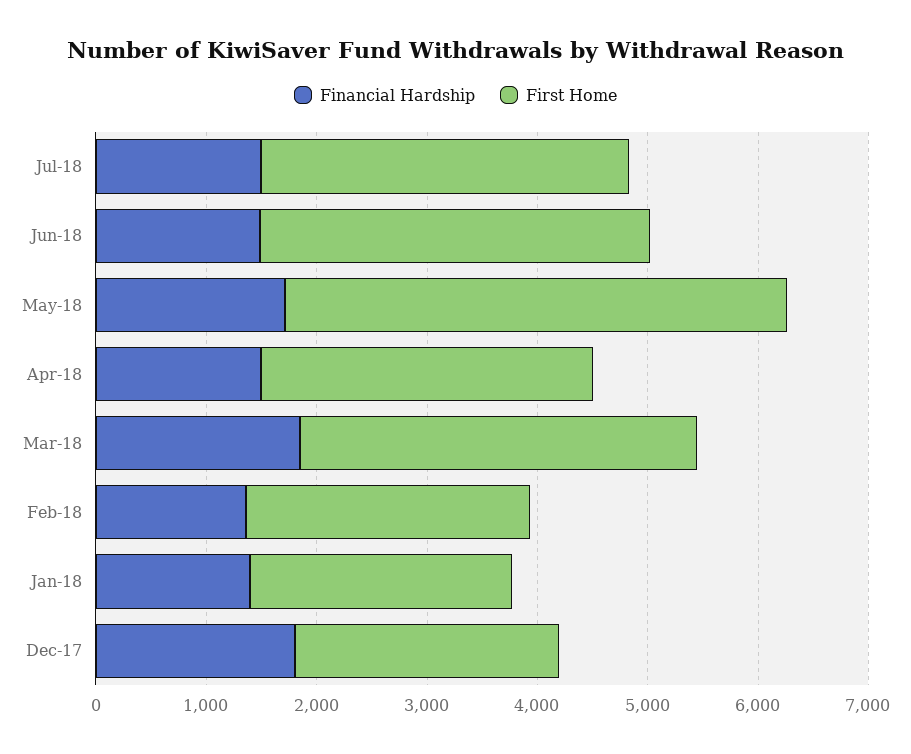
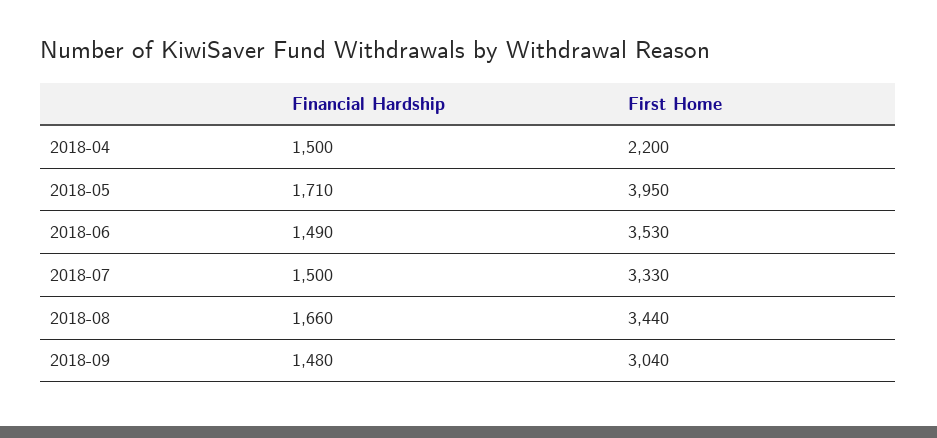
First Home, May-18: 4600 -> 3950
First Home, Apr-18: 3000 -> 2200
Financial Hardship, Mar-18: 1800 -> none
First Home, Mar-18: 3600 -> none
Financial Hardship, Feb-18: 1400 -> none
First Home, Feb-18: 2600 -> none
Financial Hardship, Jan-18: 1400 -> none
First Home, Jan-18: 2400 -> none
Financial Hardship, Dec-17: 1800 -> none
First Home, Dec-17: 2400 -> none
Financial Hardship, 2018-08: none -> 1660
First Home, 2018-08: none -> 3440
Financial Hardship, 2018-09: none -> 1480
First Home, 2018-09: none -> 3040

